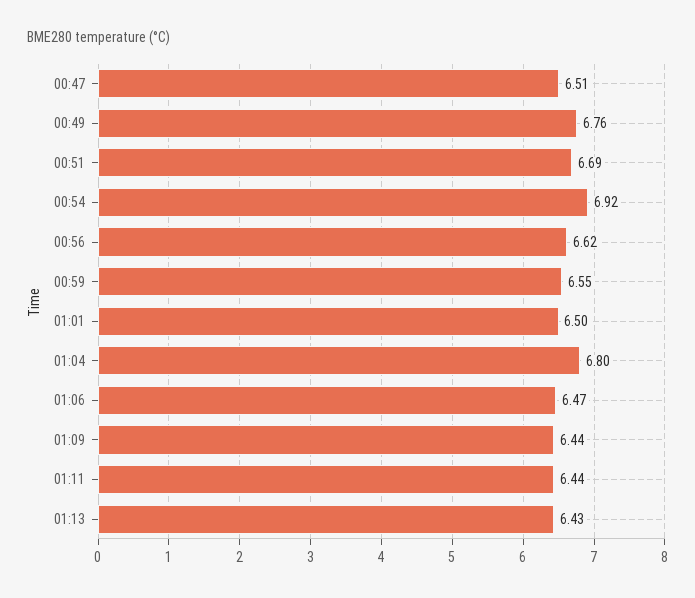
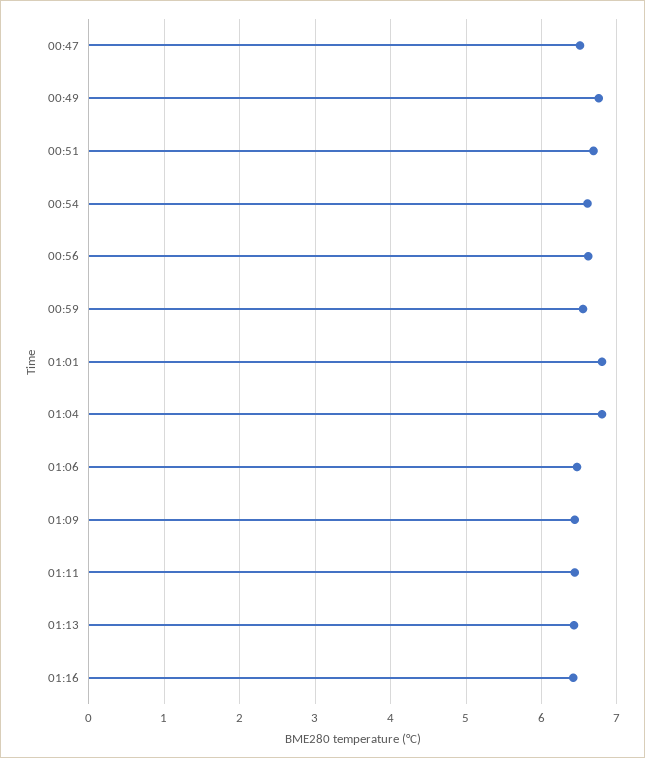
00:54: 6.92 -> 6.6
01:01: 6.5 -> 6.8
01:16: none -> 6.4

